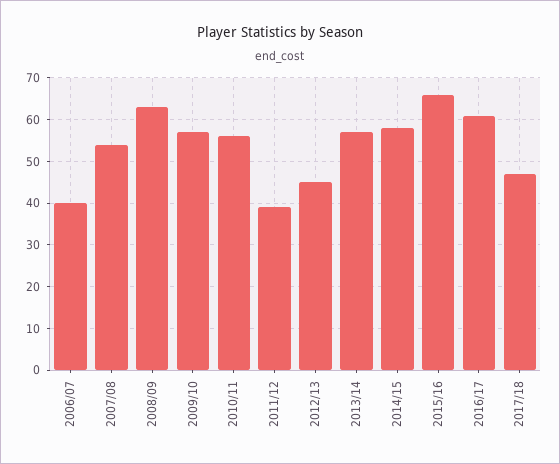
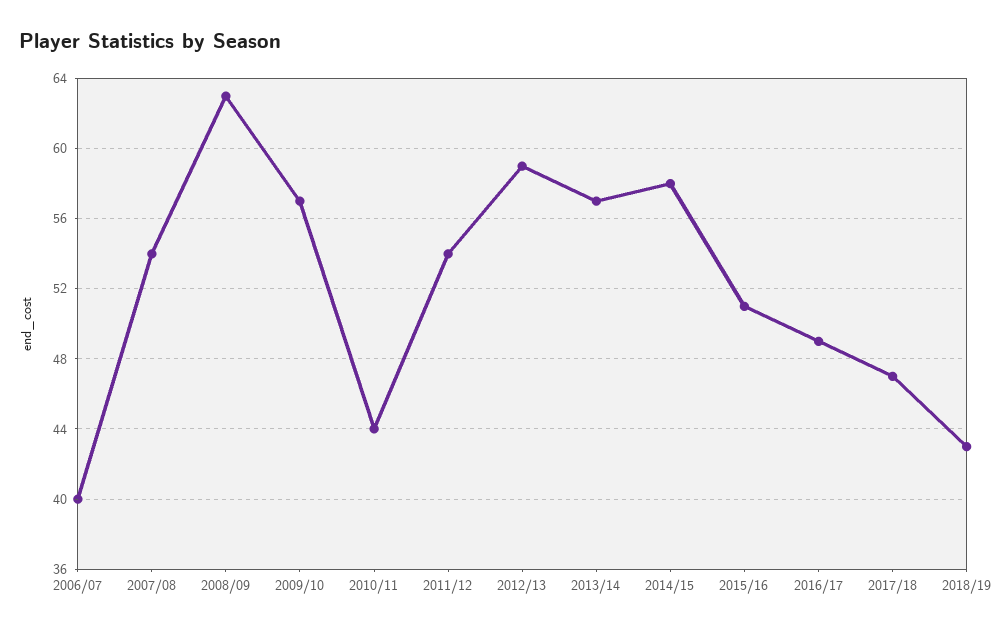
2010/11: 55 -> 44
2011/12: 40 -> 54
2012/13: 45 -> 59
2015/16: 65 -> 51
2016/17: 60 -> 49
2018/19: none -> 43

